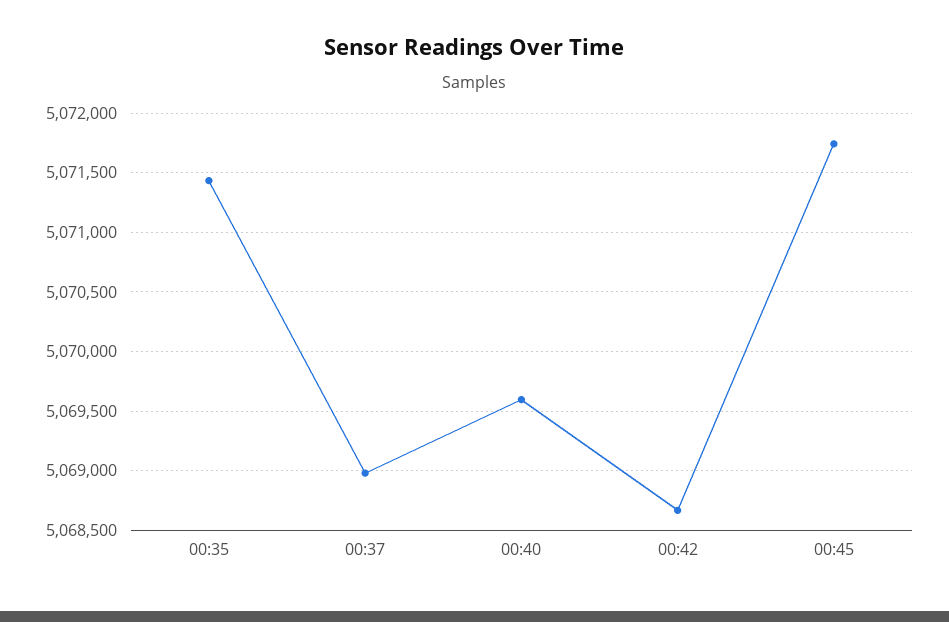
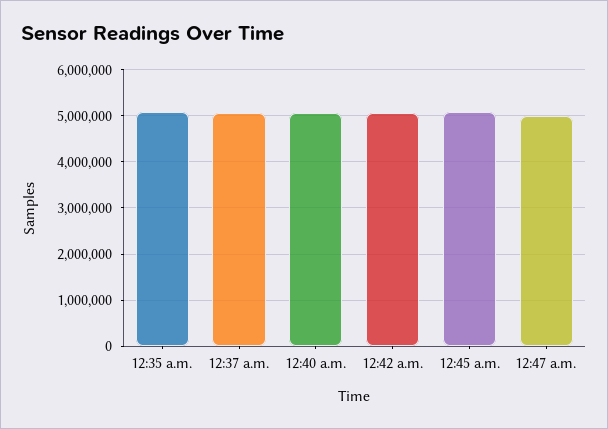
12:47 a.m.: none -> 5000000

